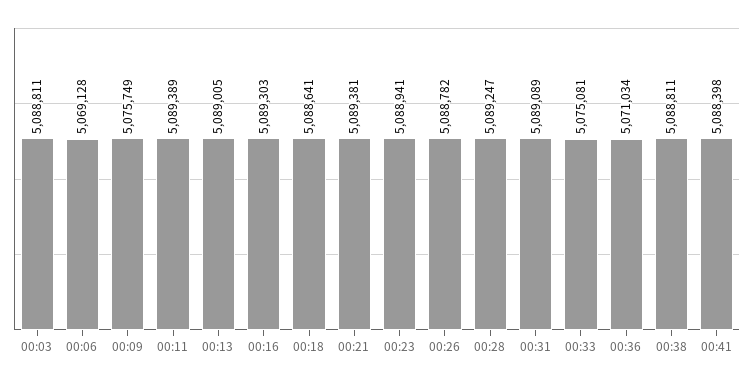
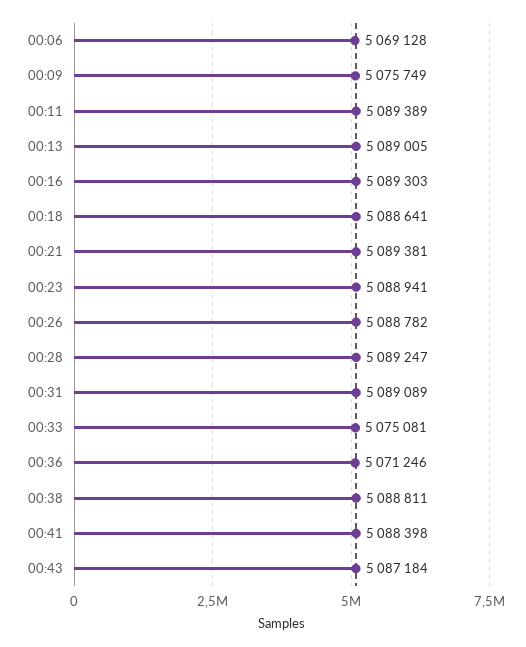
00:03: 5088811 -> none
00:36: 5071034 -> 5071246
00:43: none -> 5087184

